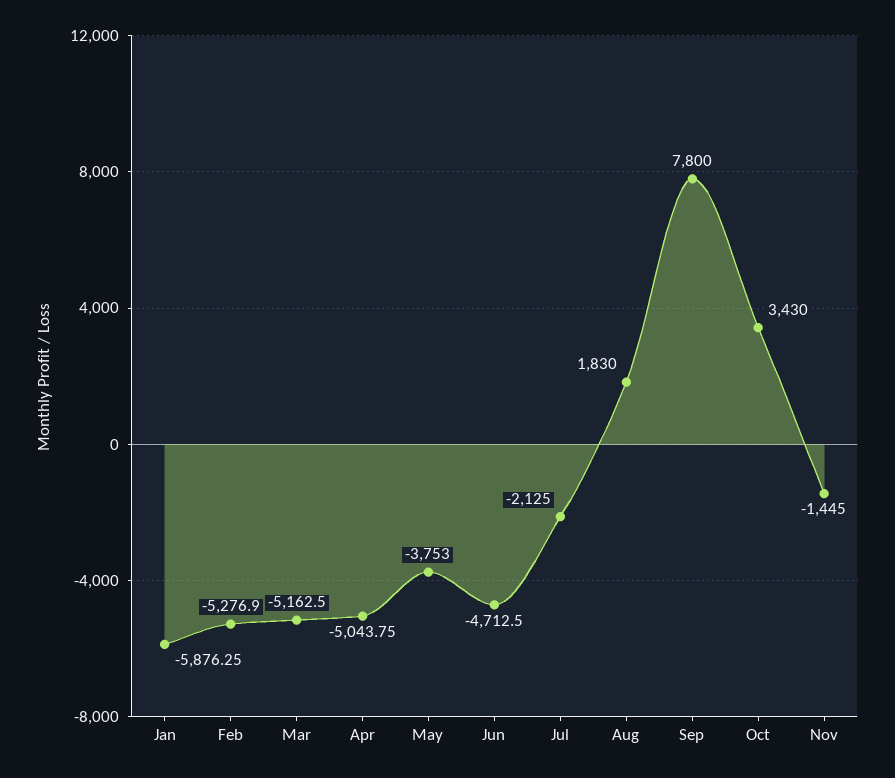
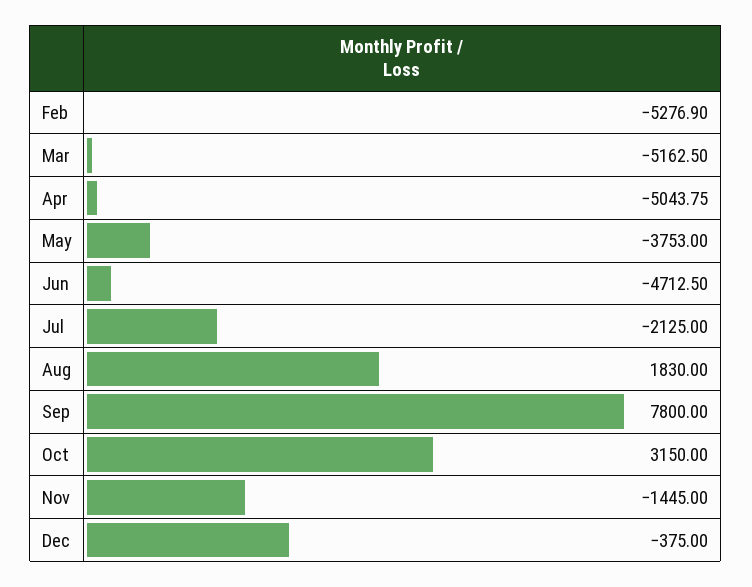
Jan: -5876.25 -> none
Oct: 3430 -> 3150
Dec: none -> -375

